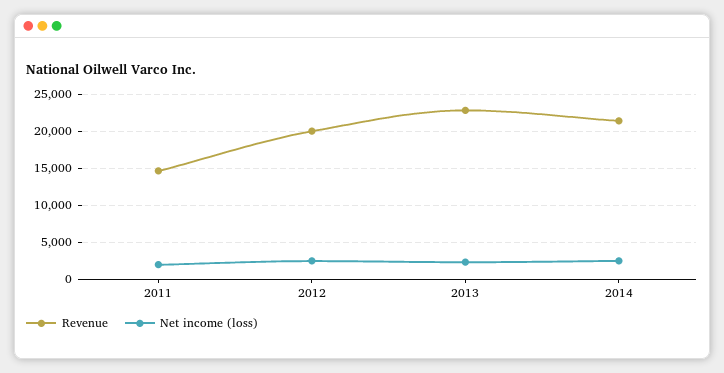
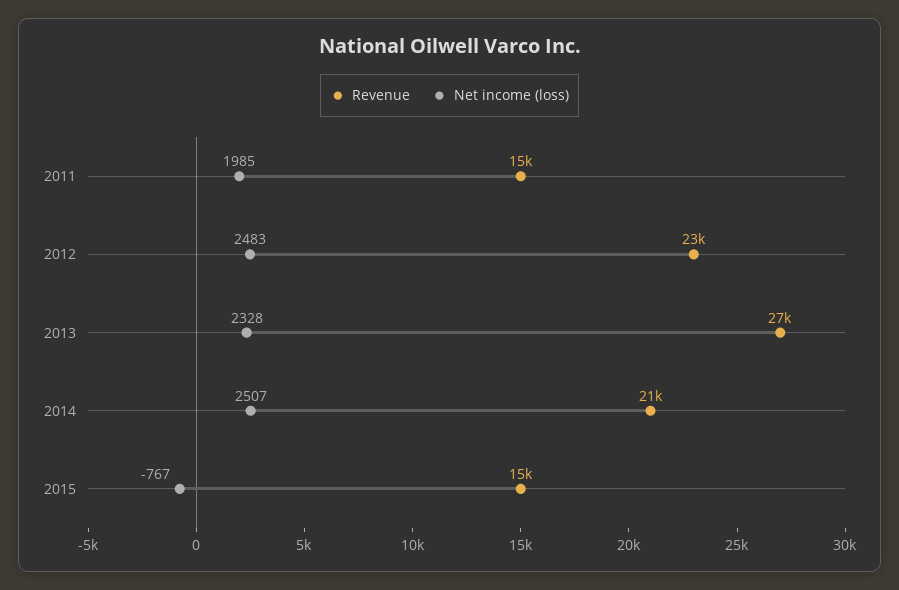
Revenue, 2012: 20000 -> 23000
Revenue, 2013: 23000 -> 27000
Revenue, 2015: none -> 15000
Net income (loss), 2015: none -> -767

